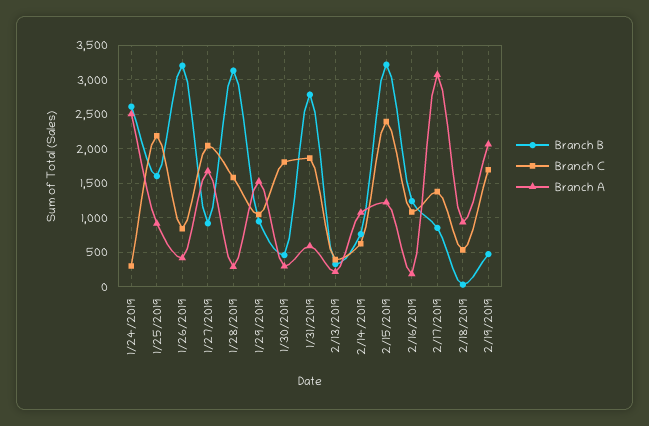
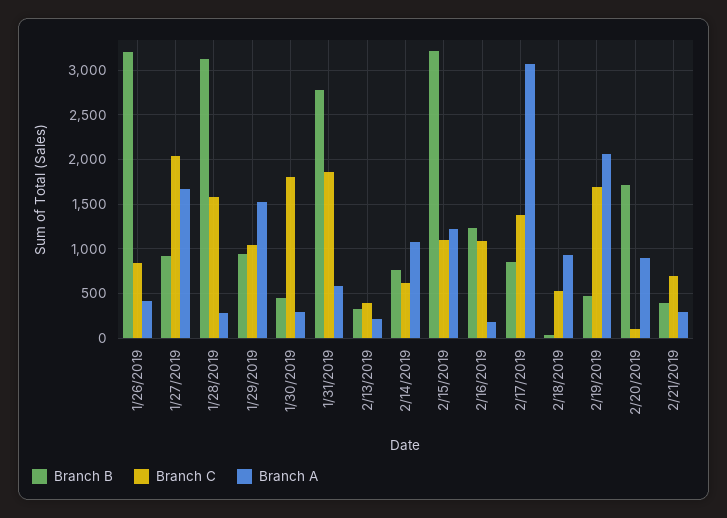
Branch B, 1/24/2019: 2600 -> none
Branch C, 1/24/2019: 300 -> none
Branch A, 1/24/2019: 2500 -> none
Branch B, 1/25/2019: 1600 -> none
Branch C, 1/25/2019: 2200 -> none
Branch A, 1/25/2019: 900 -> none
Branch C, 2/15/2019: 2400 -> 1100
Branch B, 2/20/2019: none -> 1700
Branch C, 2/20/2019: none -> 100
Branch A, 2/20/2019: none -> 900
Branch B, 2/21/2019: none -> 400
Branch C, 2/21/2019: none -> 700
Branch A, 2/21/2019: none -> 300

